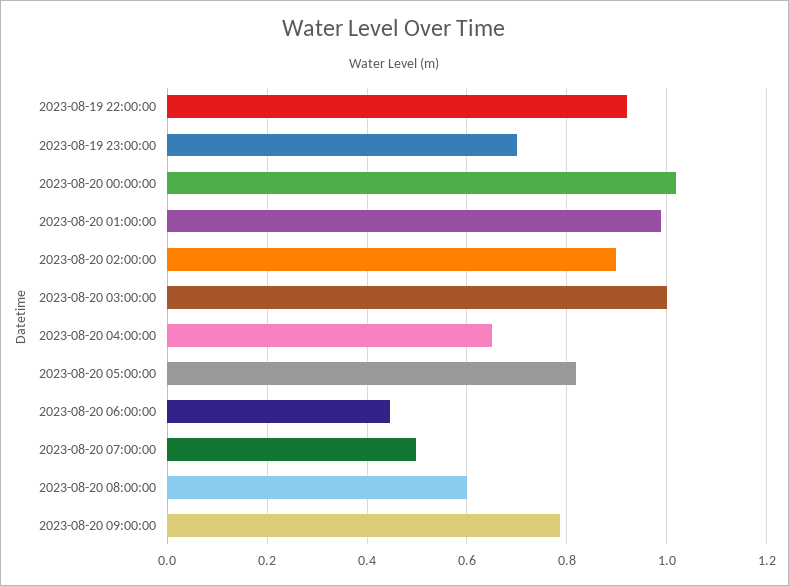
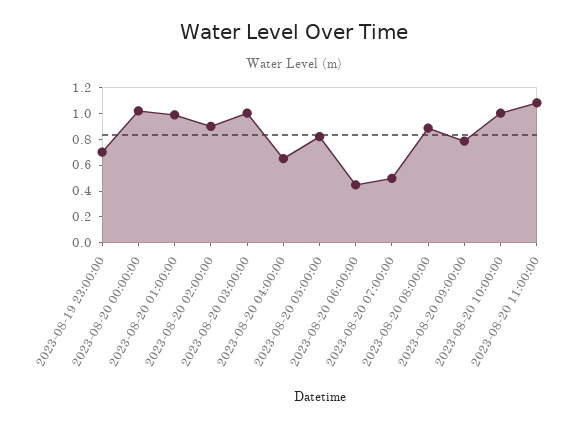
2023-08-19 22:00:00: 0.92 -> none
2023-08-20 08:00:00: 0.6 -> 0.9
2023-08-20 10:00:00: none -> 1
2023-08-20 11:00:00: none -> 1.1

